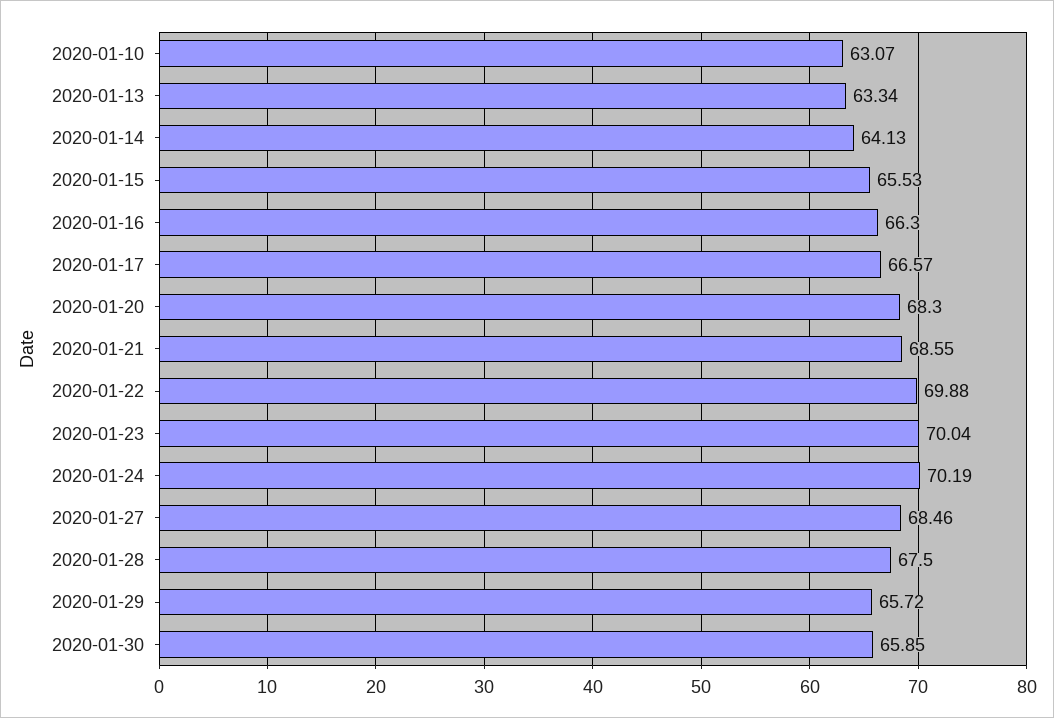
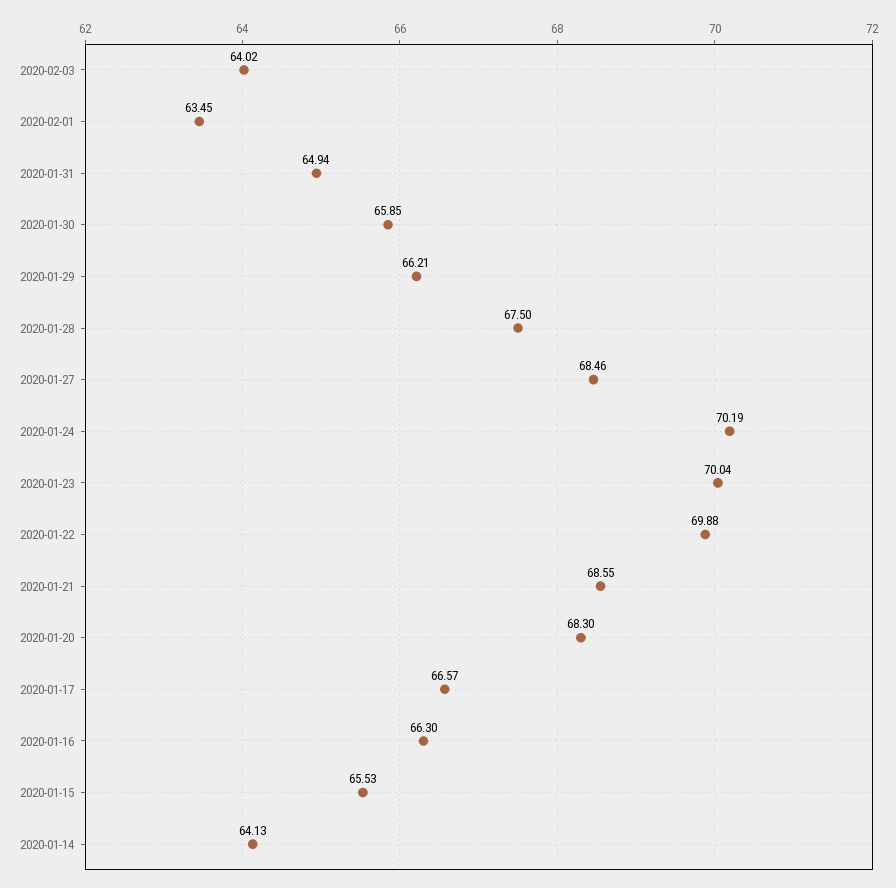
2020-01-10: 63.07 -> none
2020-01-13: 63.34 -> none
2020-01-29: 65.72 -> 66.21
2020-02-03: none -> 64.02
2020-02-01: none -> 63.45
2020-01-31: none -> 64.94

